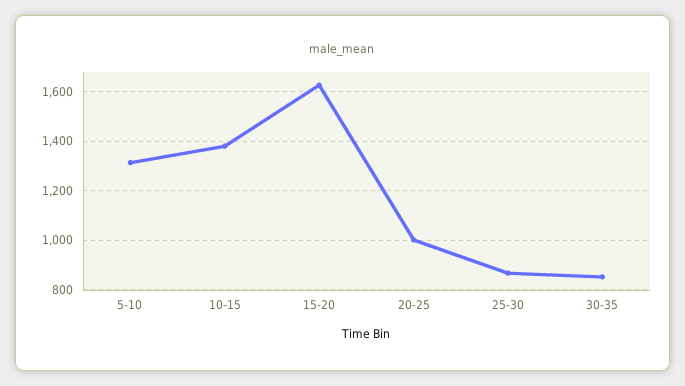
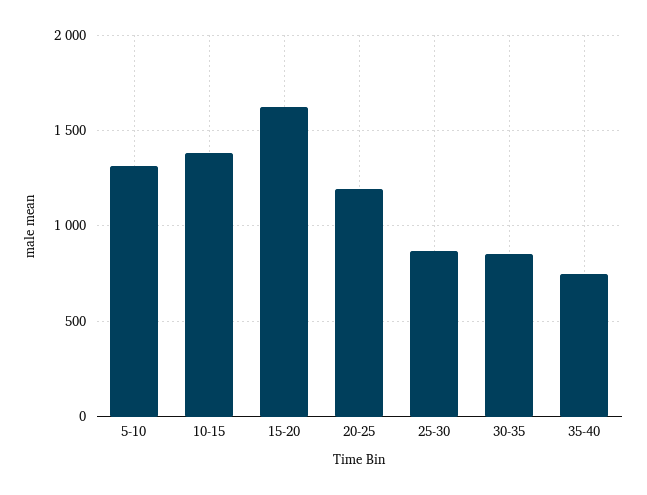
20-25: 1000 -> 1200
35-40: none -> 750

